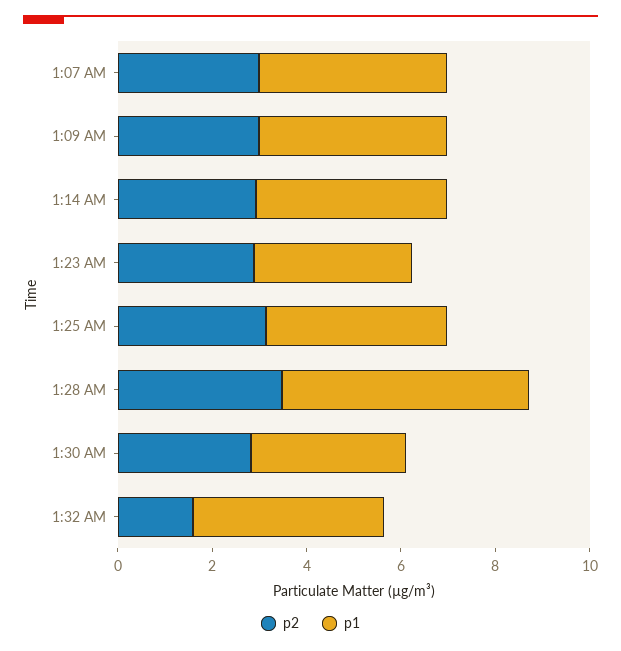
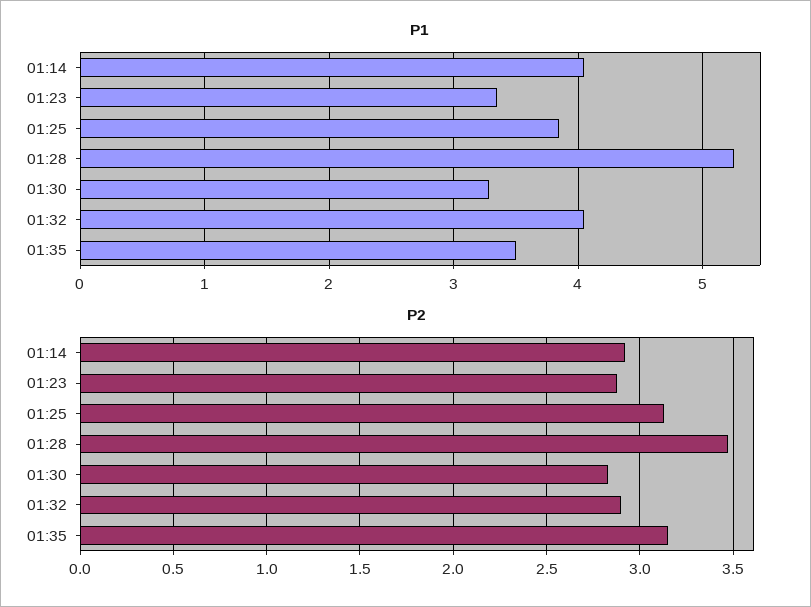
p2, 1:07 AM: 3 -> none
p1, 1:07 AM: 4 -> none
p2, 1:09 AM: 3 -> none
p1, 1:09 AM: 4 -> none
p2, 1:32 AM: 1.5 -> 2.9
p1, 01:35: none -> 3.5
p2, 01:35: none -> 3.15

